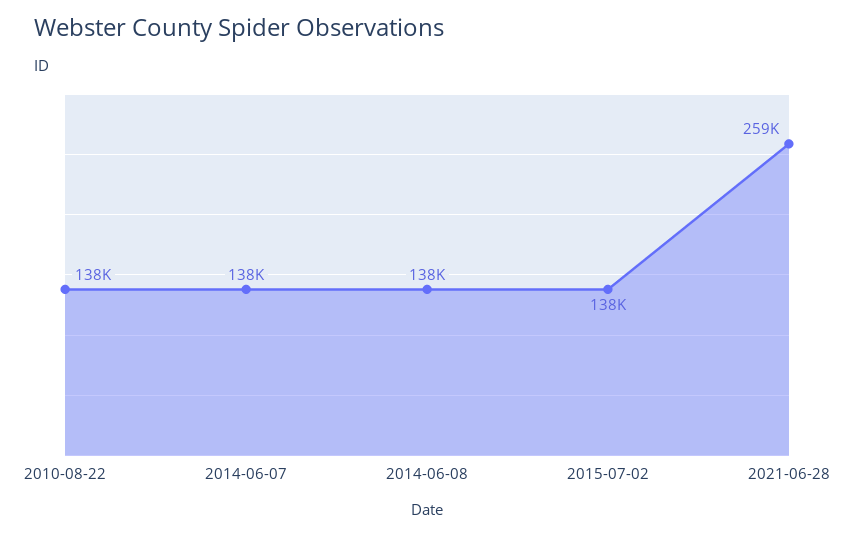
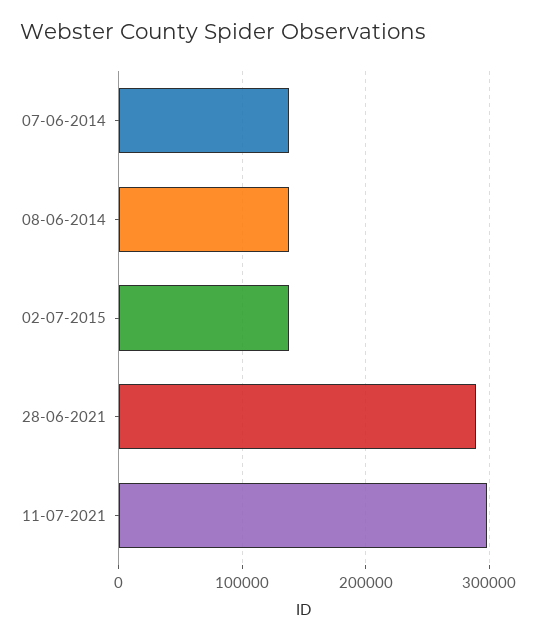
2010-08-22: 138000 -> none
2021-06-28: 259000 -> 290000
11-07-2021: none -> 300000

